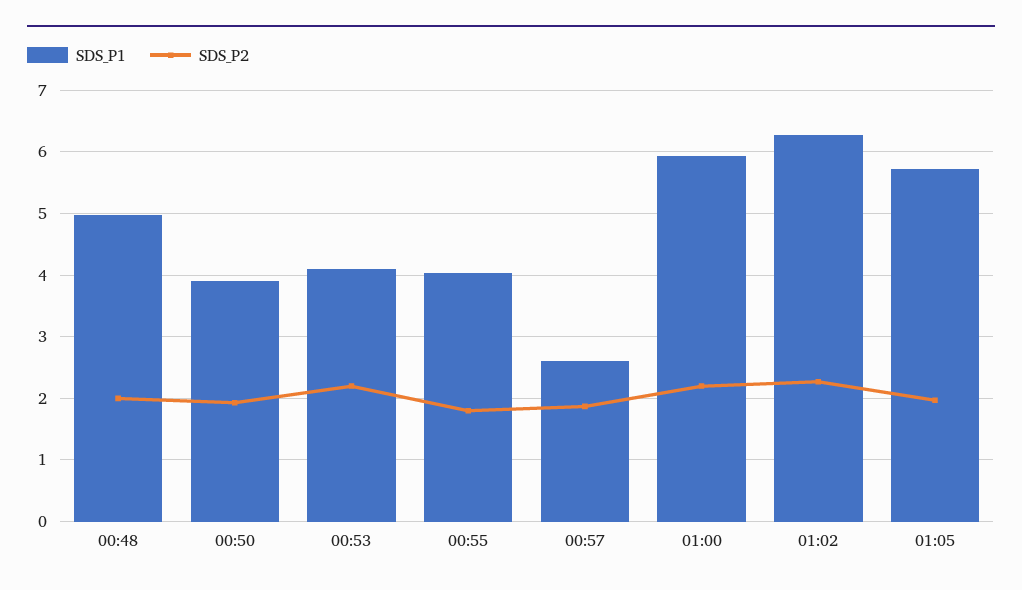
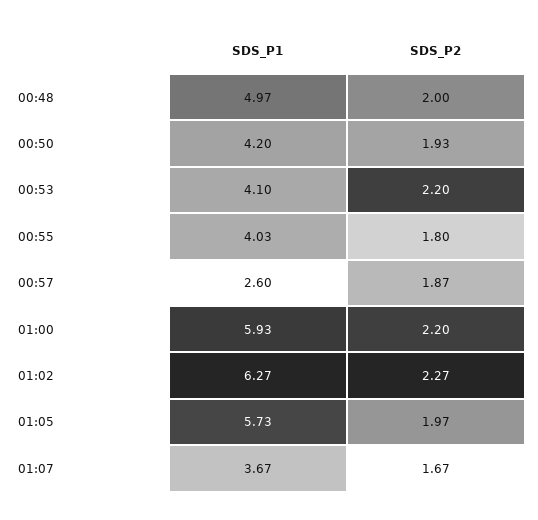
SDS_P1, 00:50: 3.9 -> 4.2
SDS_P1, 01:07: none -> 3.67
SDS_P2, 01:07: none -> 1.67

